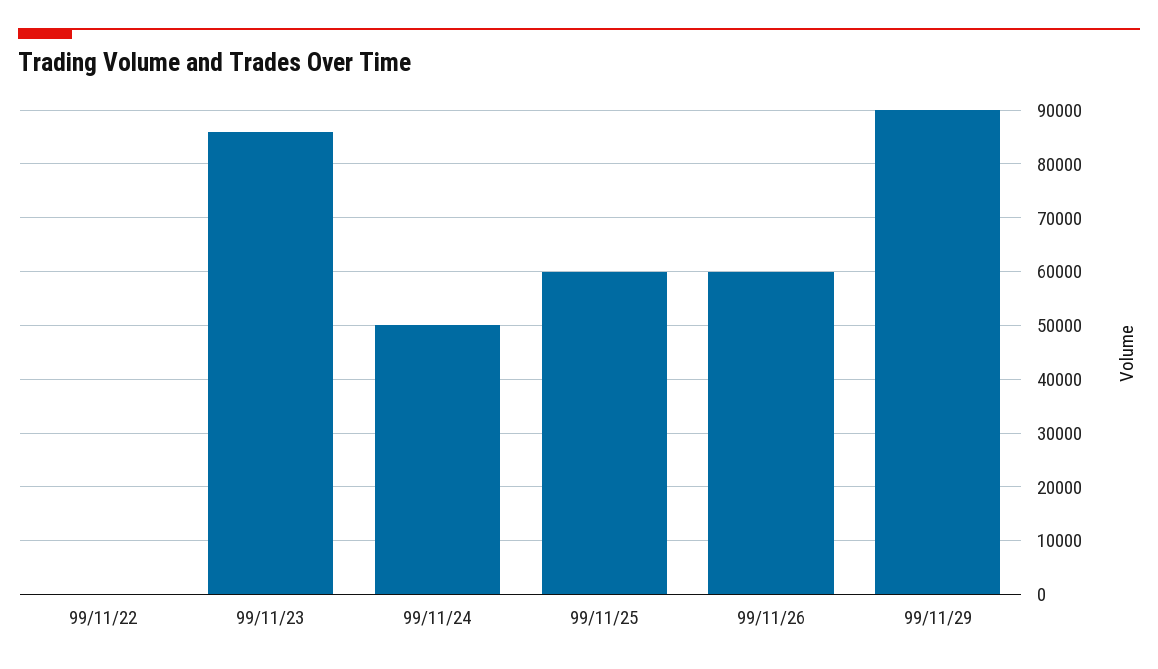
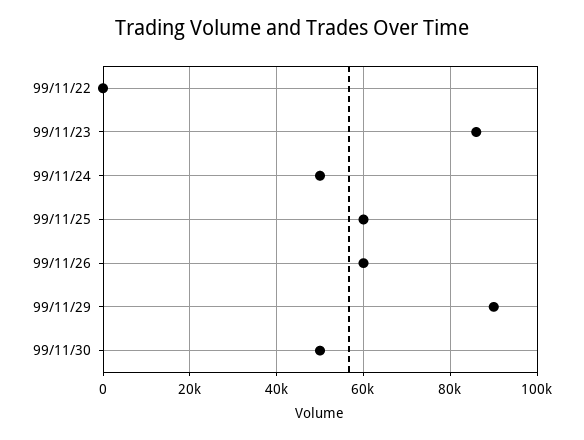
99/11/30: none -> 50000

